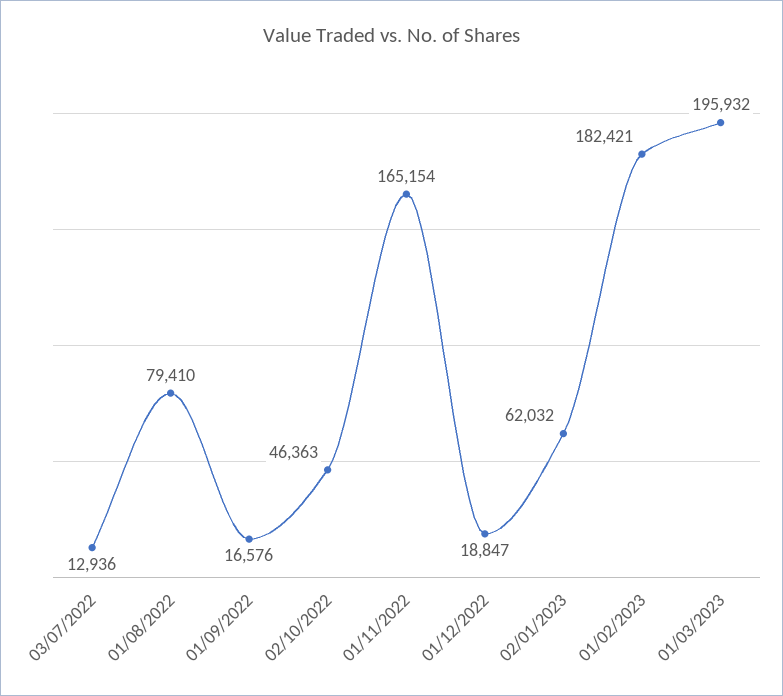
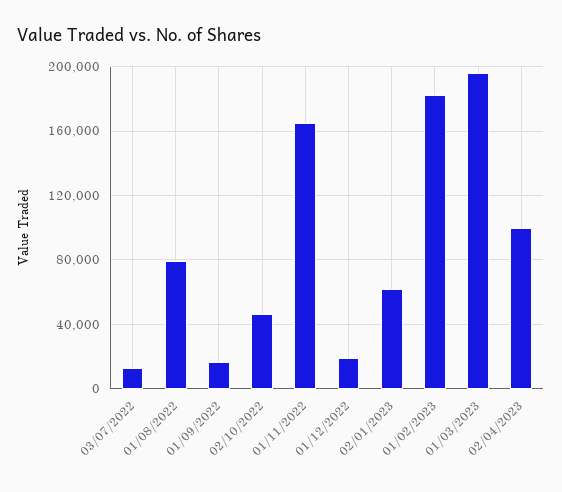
02/04/2023: none -> 100000

